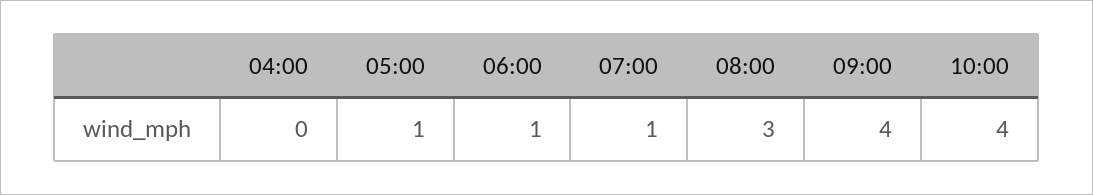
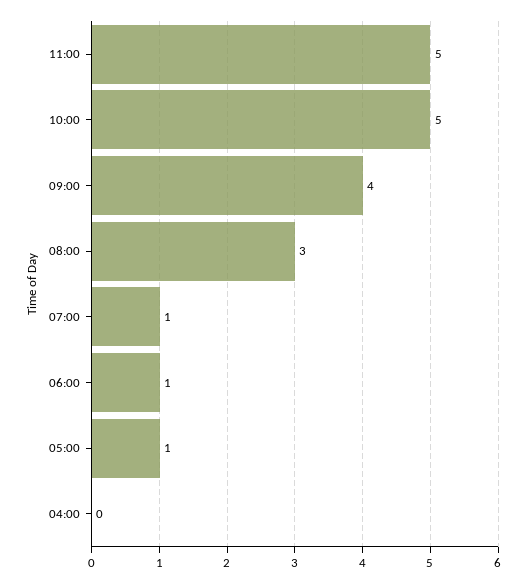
10:00: 4 -> 5
11:00: none -> 5

